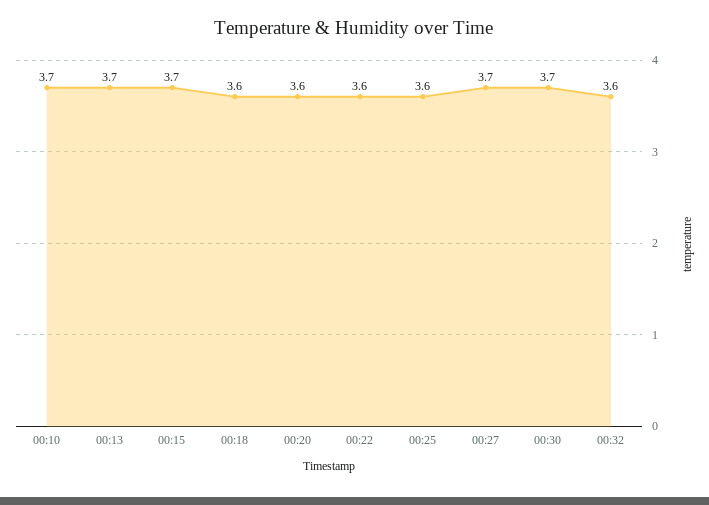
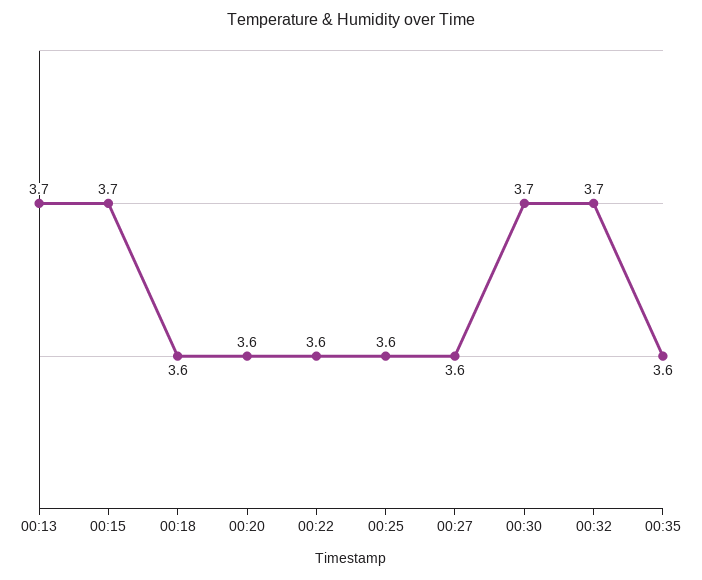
00:10: 3.7 -> none
00:27: 3.7 -> 3.6
00:32: 3.6 -> 3.7
00:35: none -> 3.6

